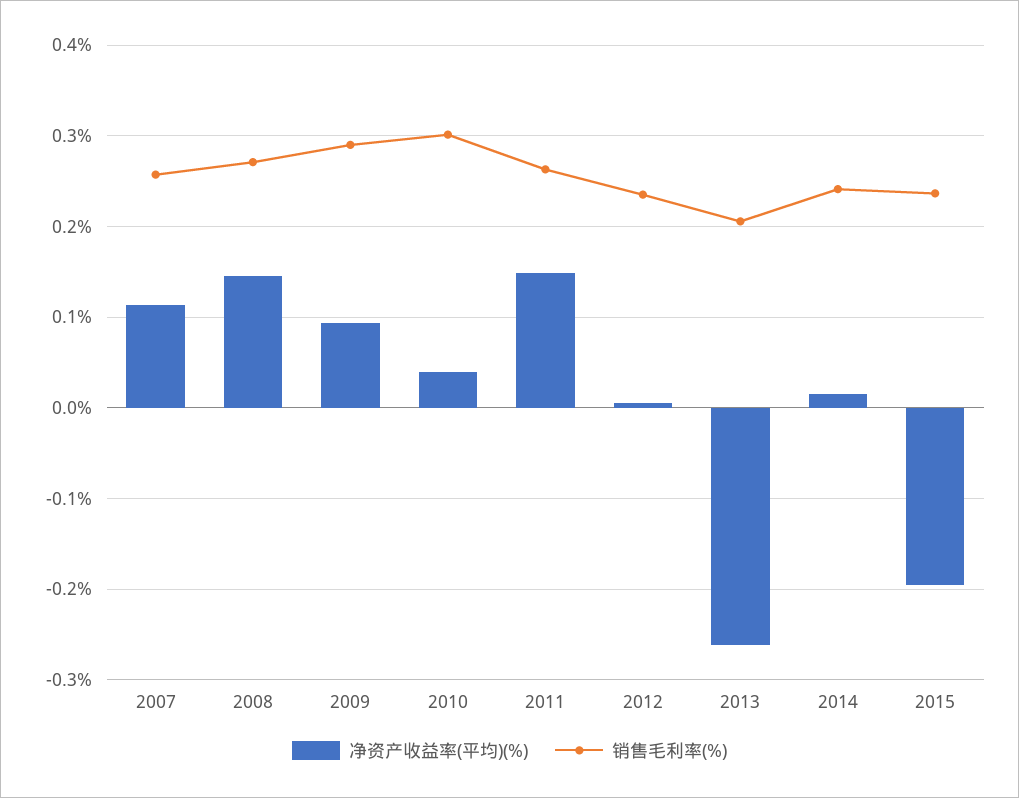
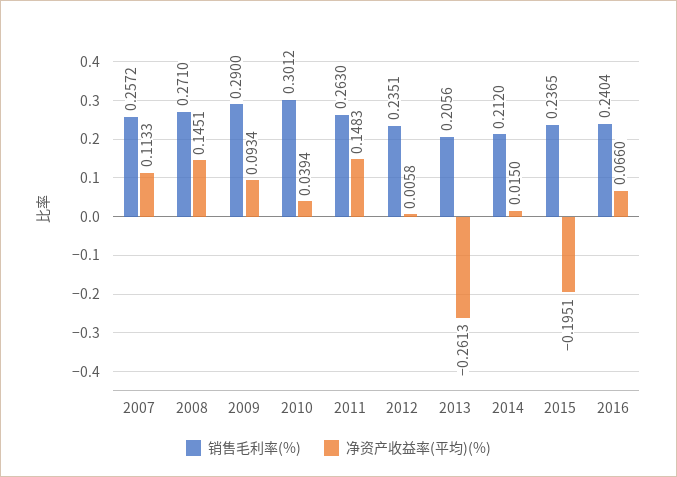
销售毛利率(%), 2014: 0.24 -> 0.212
销售毛利率(%), 2016: none -> 0.2404
净资产收益率(平均)(%), 2016: none -> 0.066

